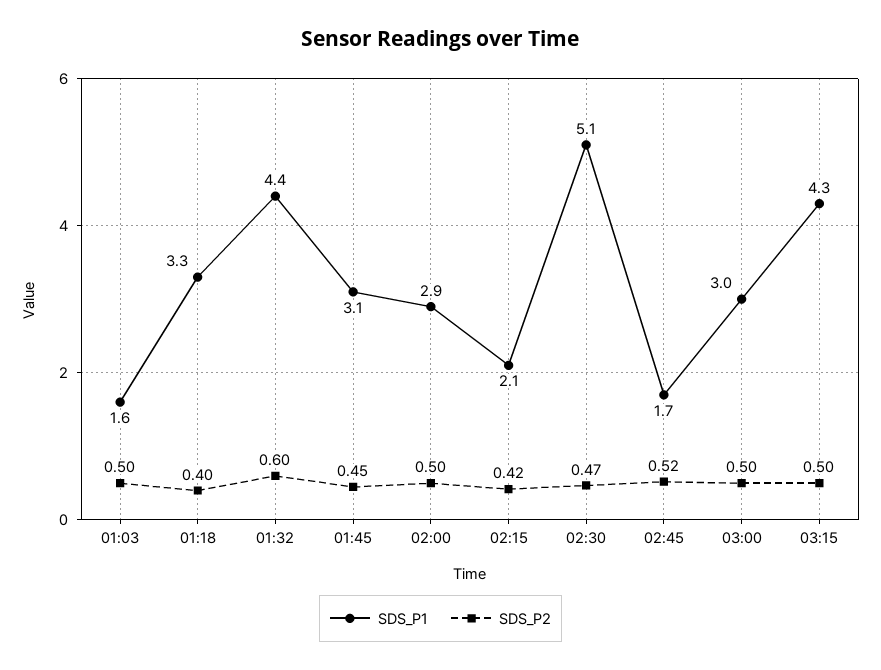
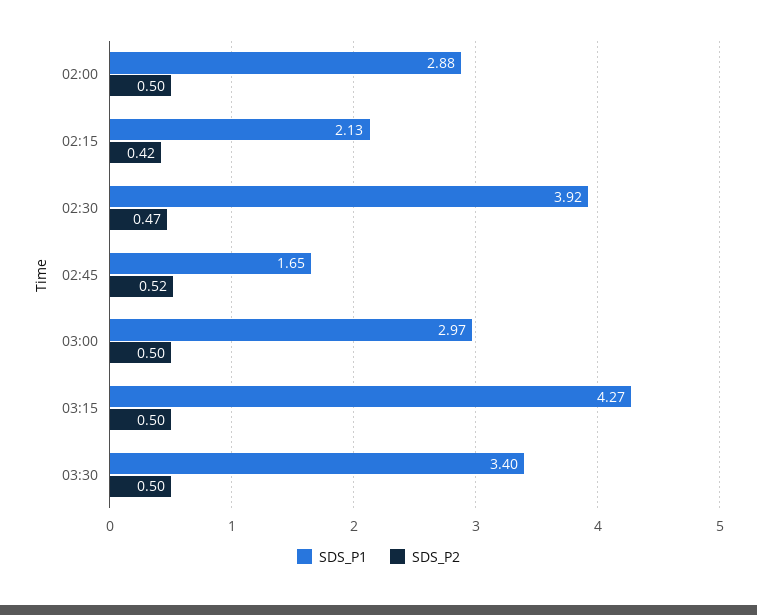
SDS_P1, 01:03: 1.6 -> none
SDS_P2, 01:03: 0.5 -> none
SDS_P1, 01:18: 3.3 -> none
SDS_P2, 01:18: 0.4 -> none
SDS_P1, 01:32: 4.4 -> none
SDS_P2, 01:32: 0.6 -> none
SDS_P1, 01:45: 3.1 -> none
SDS_P2, 01:45: 0.45 -> none
SDS_P1, 02:30: 5.1 -> 3.92
SDS_P1, 03:30: none -> 3.4
SDS_P2, 03:30: none -> 0.5

